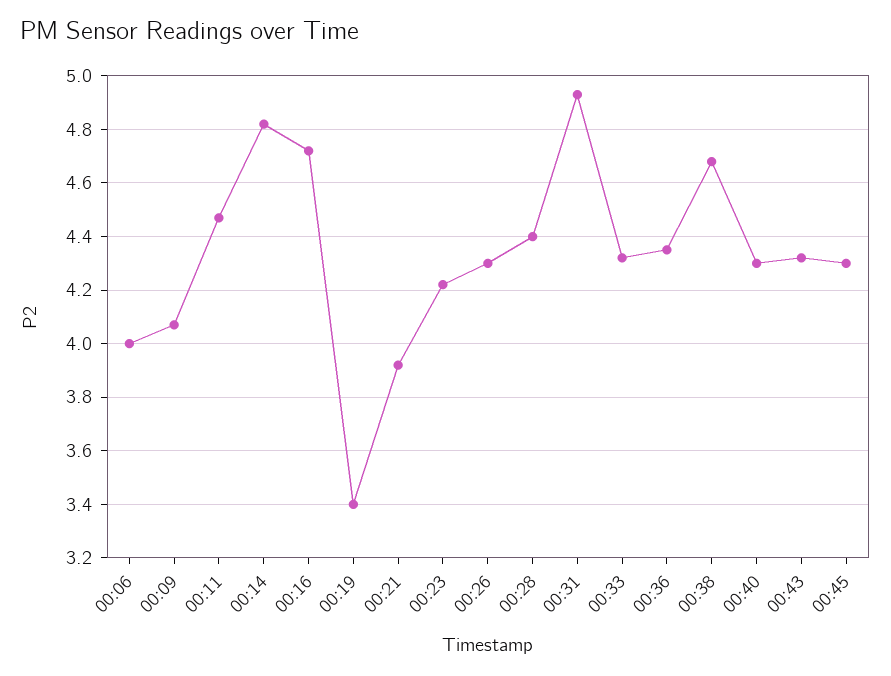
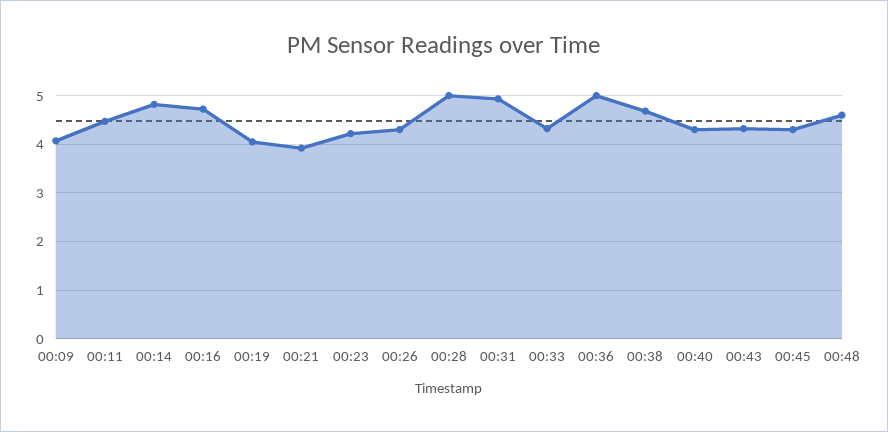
00:06: 4 -> none
00:19: 3.4 -> 4
00:28: 4.4 -> 5
00:36: 4.35 -> 5
00:48: none -> 4.6

